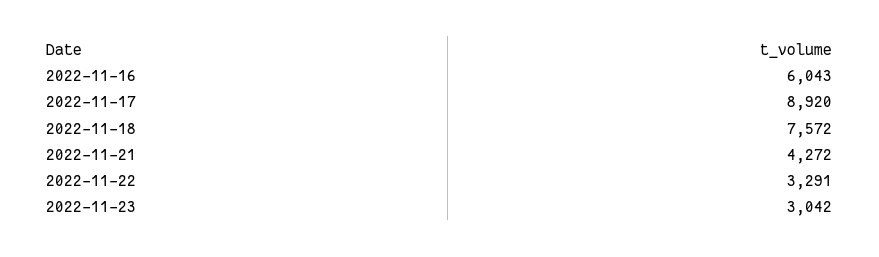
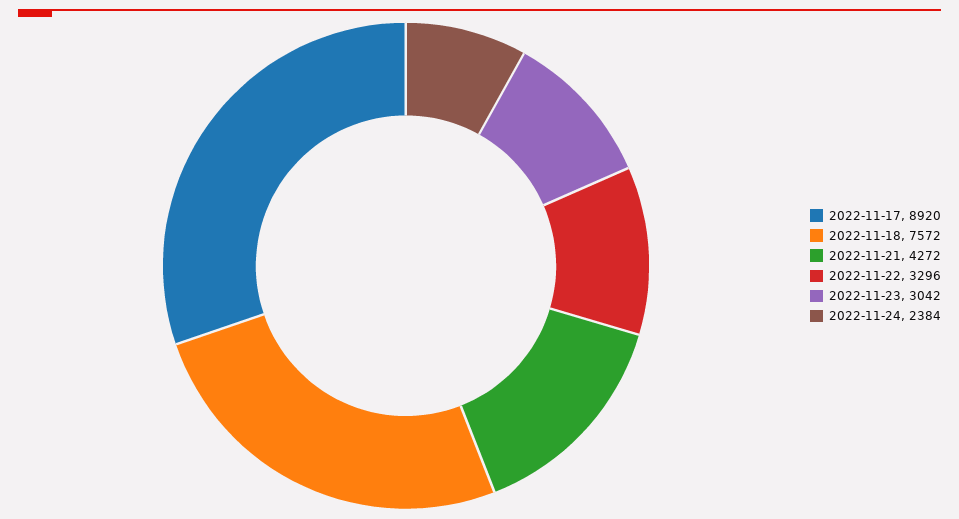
2022-11-16: 6043 -> none
2022-11-22: 3291 -> 3296
2022-11-24: none -> 2384

